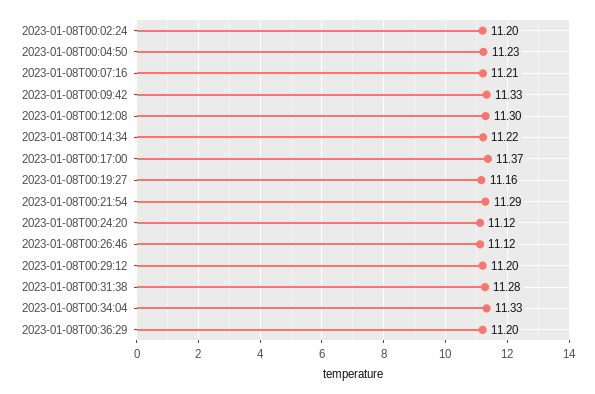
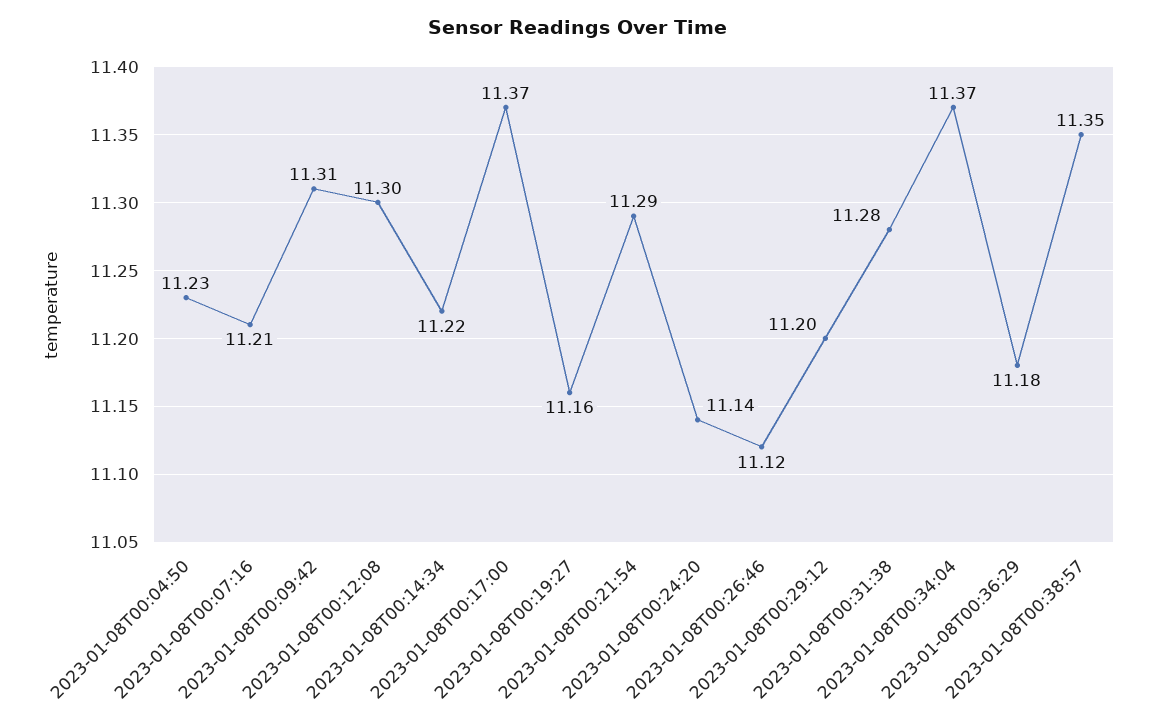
2023-01-08T00:02:24: 11.2 -> none
2023-01-08T00:09:42: 11.33 -> 11.31
2023-01-08T00:24:20: 11.12 -> 11.14
2023-01-08T00:34:04: 11.33 -> 11.37
2023-01-08T00:36:29: 11.2 -> 11.18
2023-01-08T00:38:57: none -> 11.35

